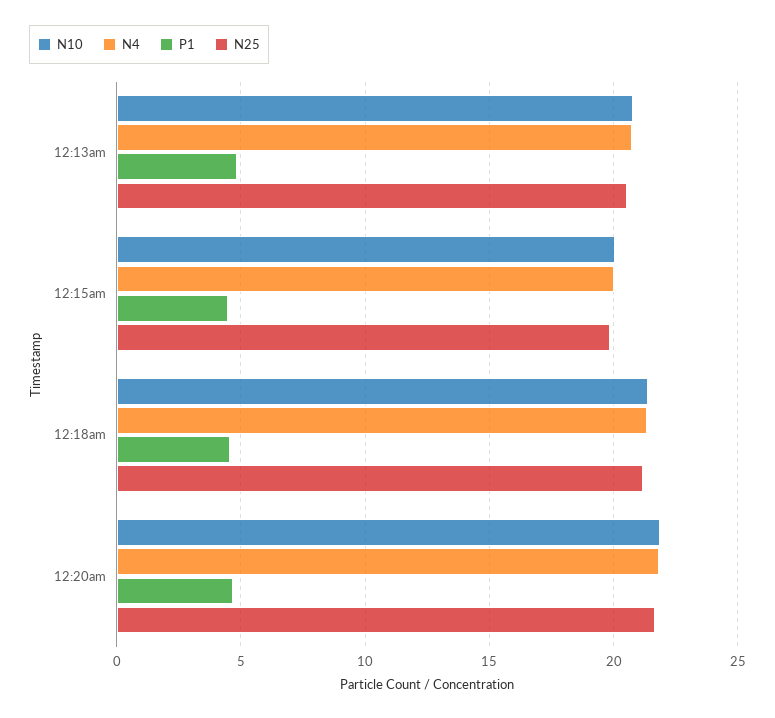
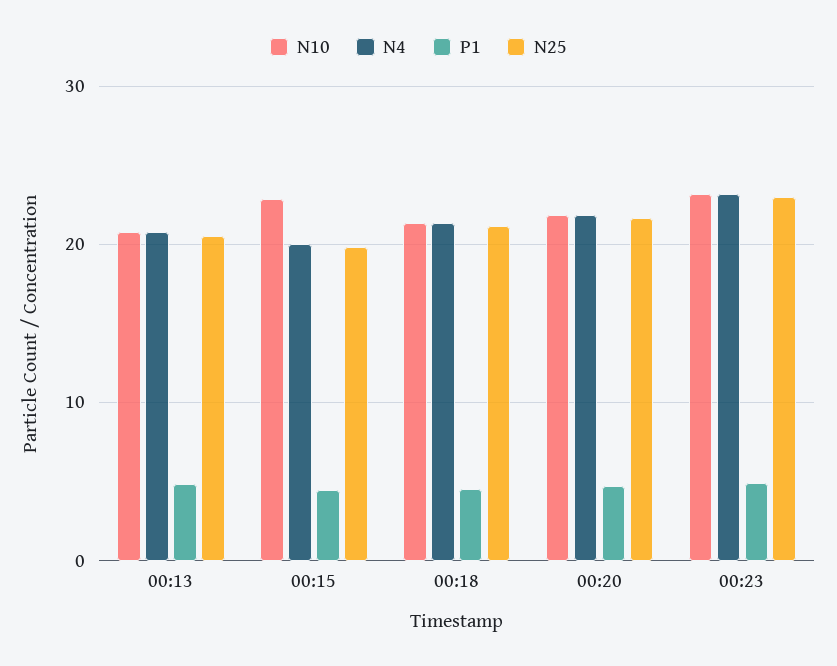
N10, 12:15am: 20 -> 23
N10, 00:23: none -> 23
N4, 00:23: none -> 23
P1, 00:23: none -> 5
N25, 00:23: none -> 23

